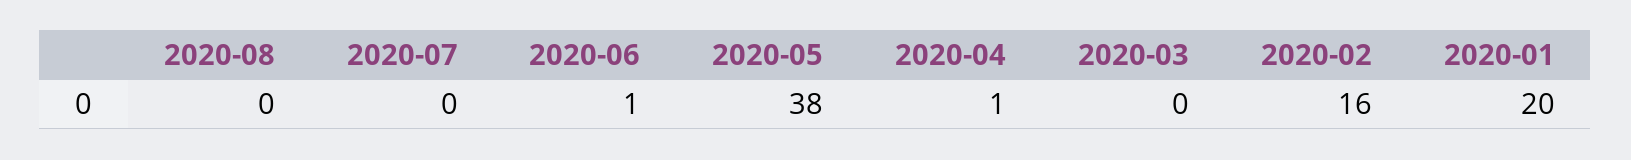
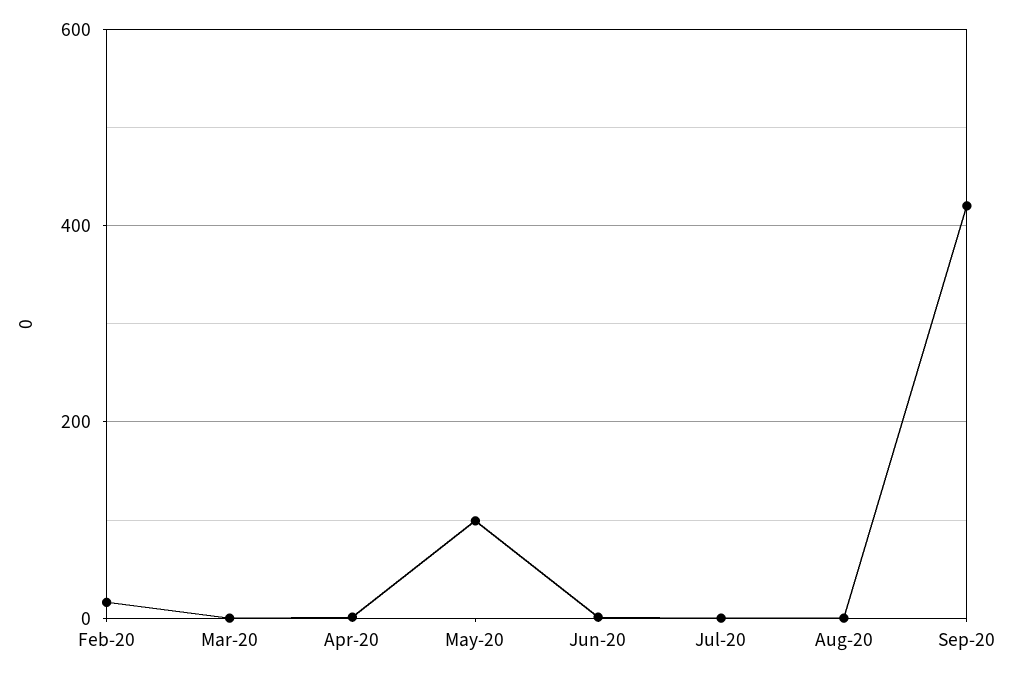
2020-05: 38 -> 100
2020-01: 20 -> none
Sep-20: none -> 420

